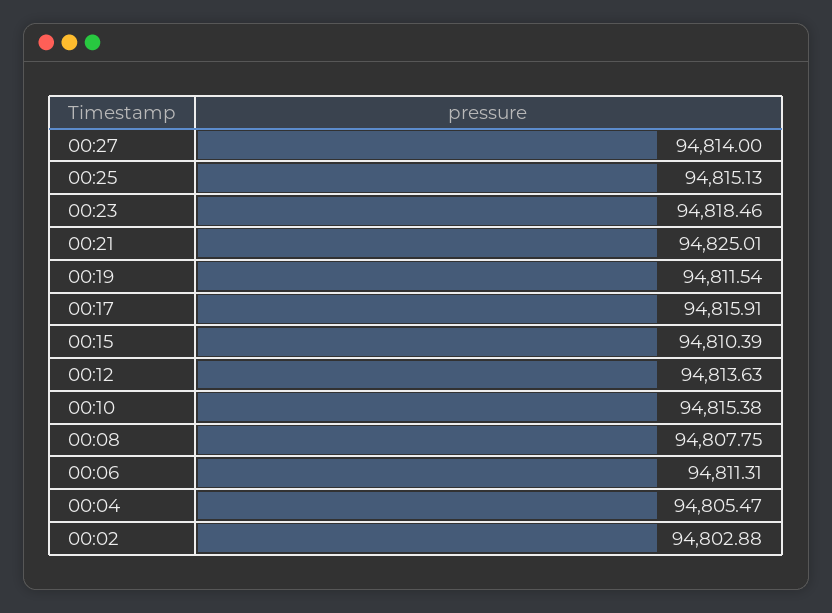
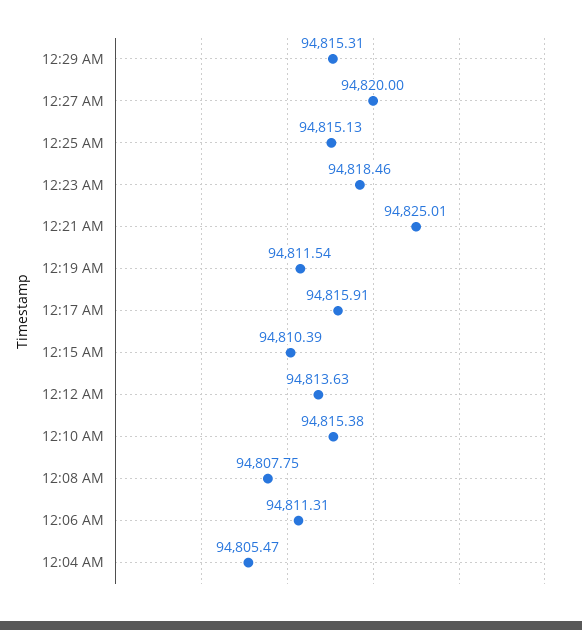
00:27: 94814 -> 94820
00:02: 94802.88 -> none
12:29 AM: none -> 94815.31

